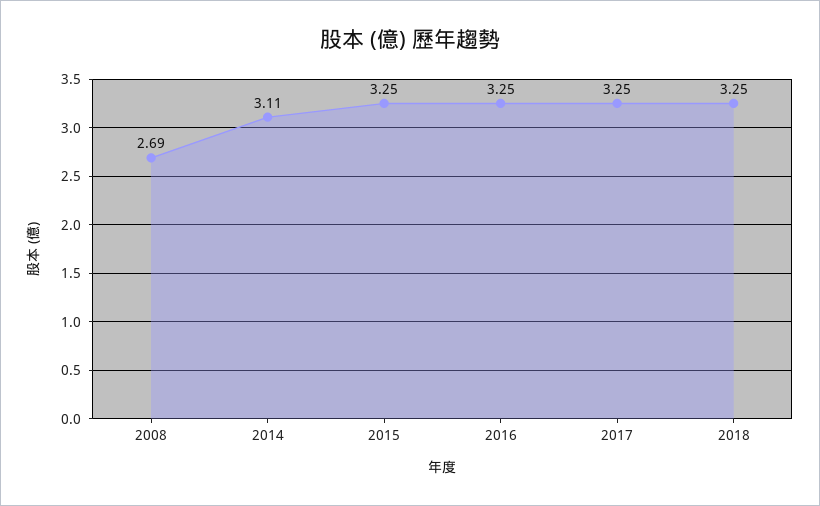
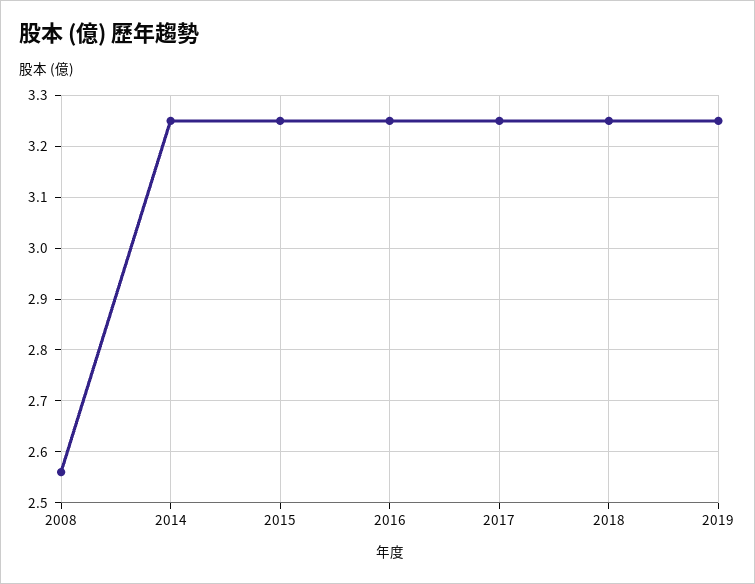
2008: 2.69 -> 2.55
2014: 3.11 -> 3.25
2019: none -> 3.25

